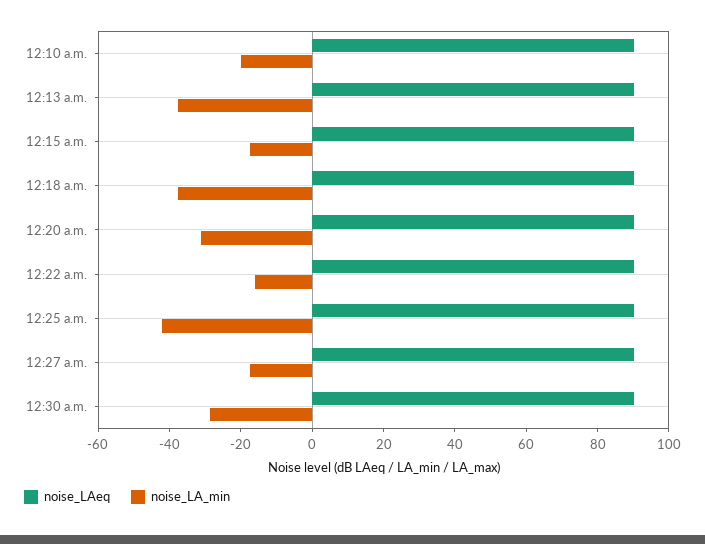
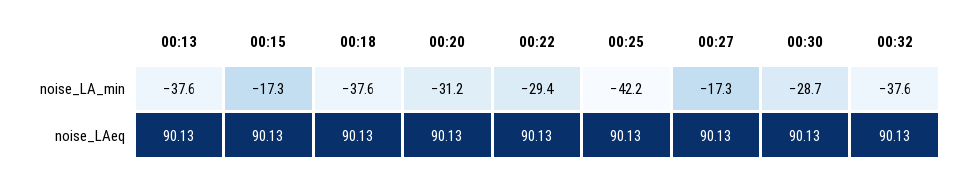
noise_LAeq, 12:10 a.m.: 90 -> none
noise_LA_min, 12:10 a.m.: -20 -> none
noise_LA_min, 12:22 a.m.: -15 -> -29.4
noise_LA_min, 00:32: none -> -37.6
noise_LAeq, 00:32: none -> 90.13

